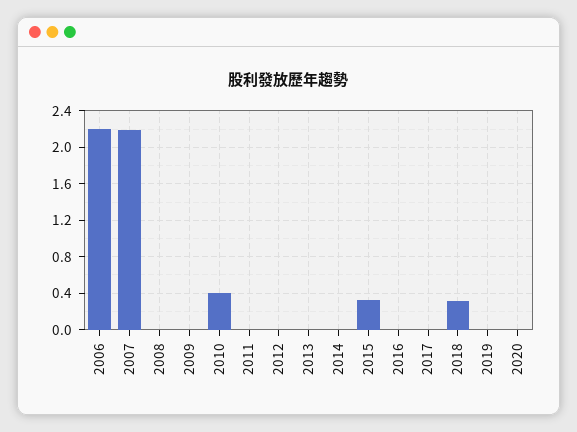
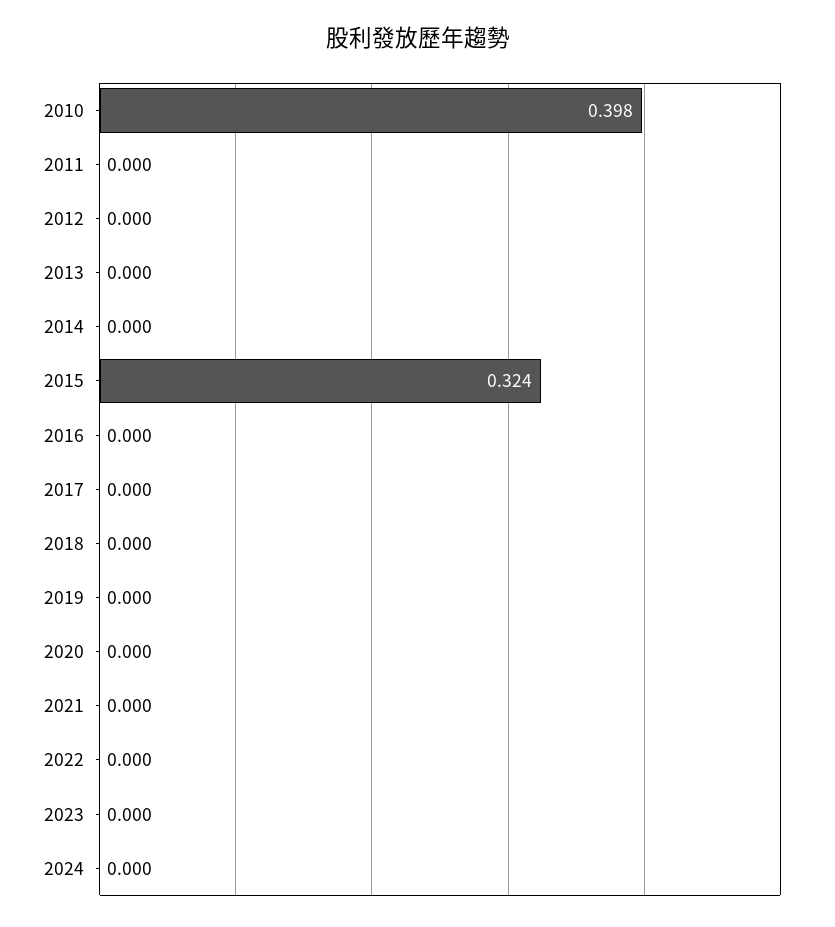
2006: 2.2 -> none
2007: 2.2 -> none
2008: 0 -> none
2009: 0 -> none
2018: 0.3 -> 0
2021: none -> 0
2022: none -> 0
2023: none -> 0
2024: none -> 0

